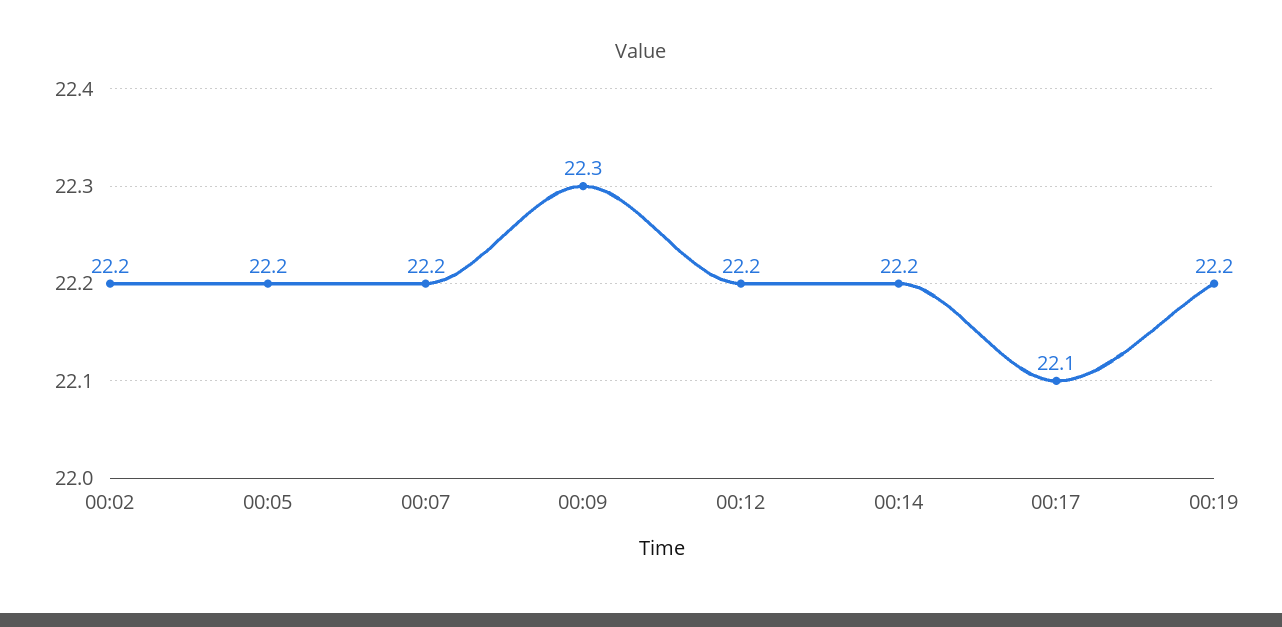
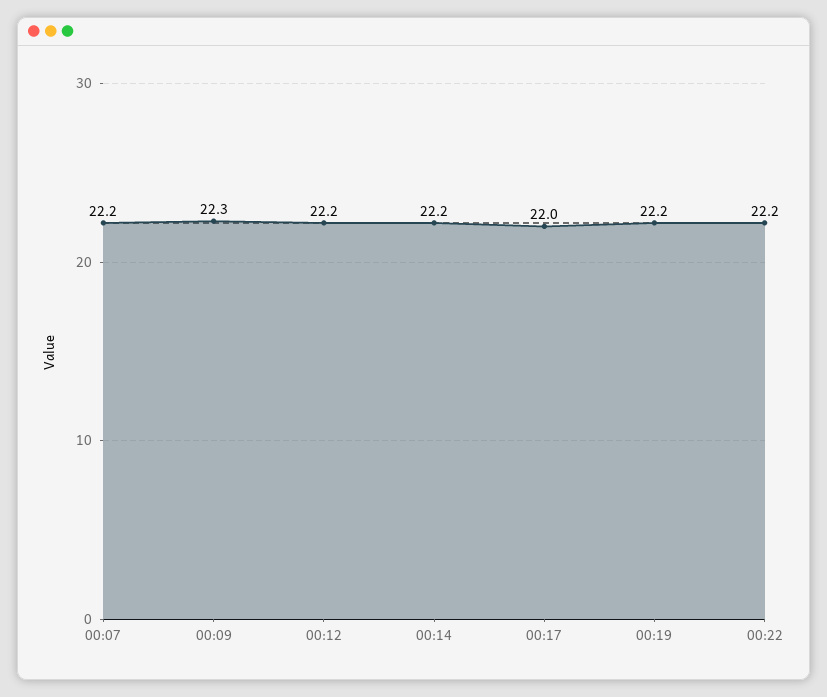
00:02: 22.2 -> none
00:05: 22.2 -> none
00:17: 22.1 -> 22
00:22: none -> 22.2

